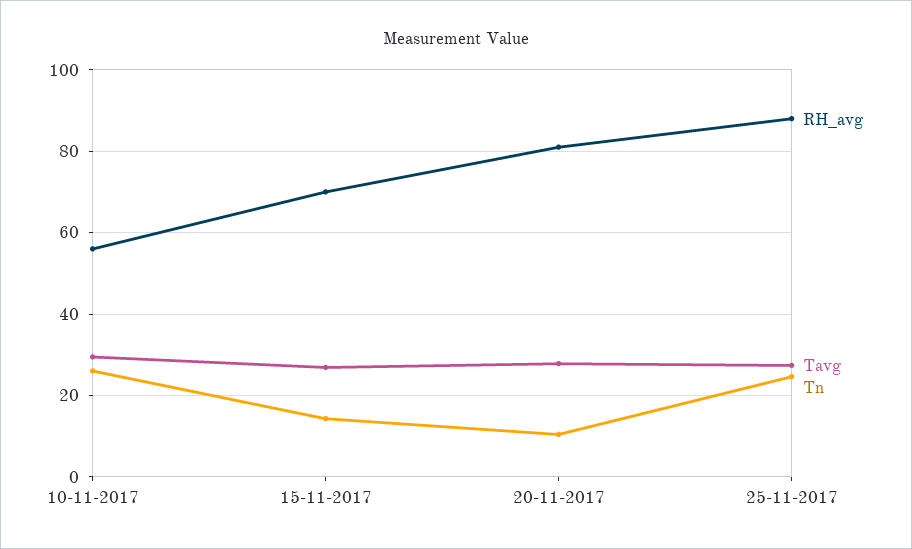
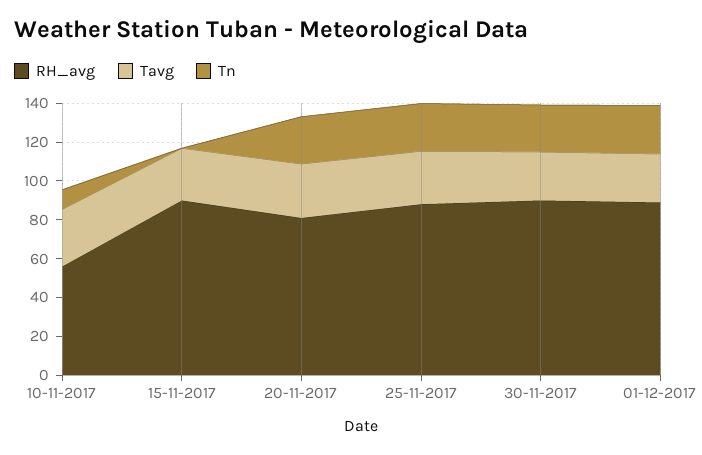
Tn, 10-11-2017: 26 -> 10
RH_avg, 15-11-2017: 70 -> 90
Tn, 15-11-2017: 14 -> 0
Tn, 20-11-2017: 10 -> 25
RH_avg, 30-11-2017: none -> 90
Tavg, 30-11-2017: none -> 25
Tn, 30-11-2017: none -> 25
RH_avg, 01-12-2017: none -> 90
Tavg, 01-12-2017: none -> 25
Tn, 01-12-2017: none -> 25

